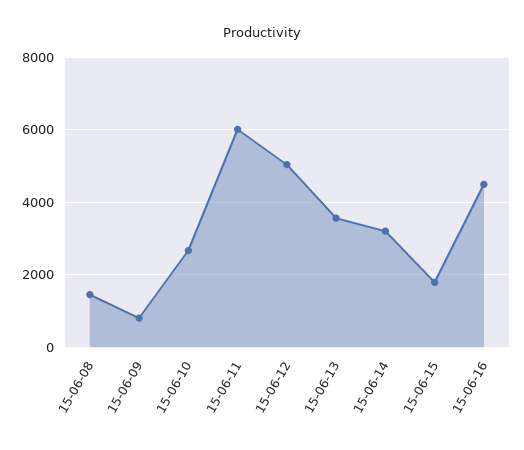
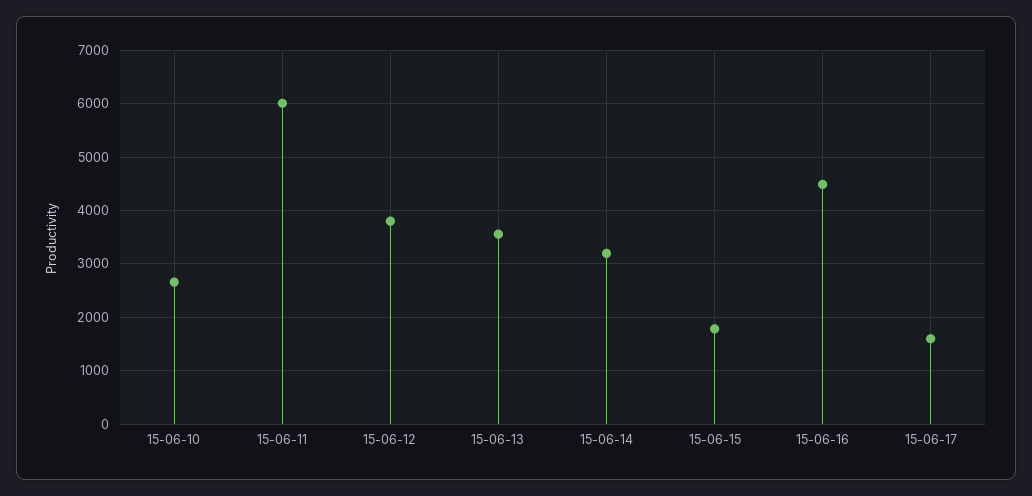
15-06-08: 1400 -> none
15-06-09: 800 -> none
15-06-12: 5000 -> 3800
15-06-17: none -> 1600

